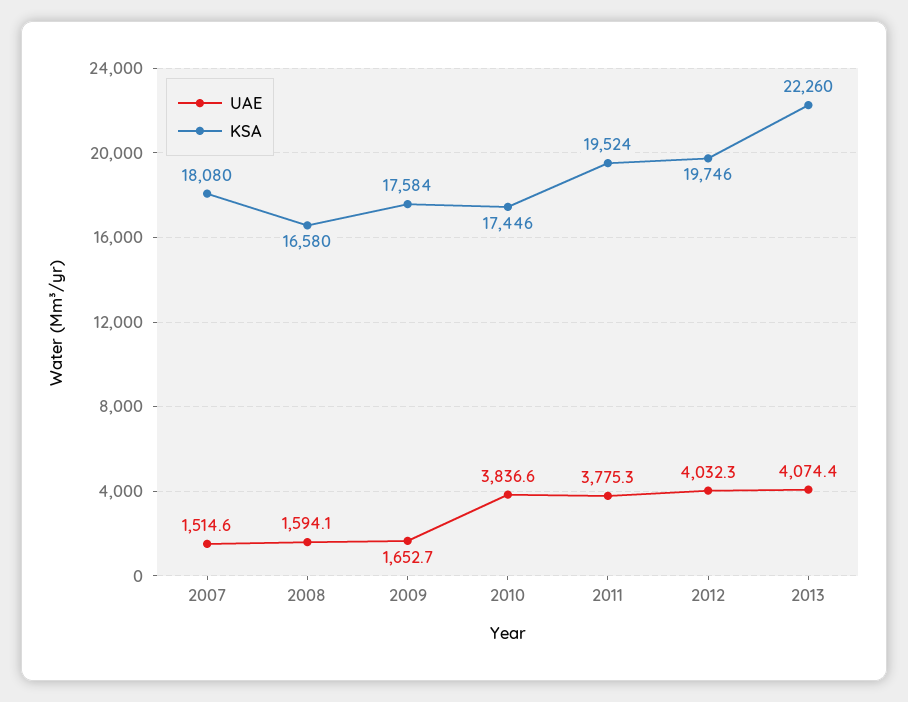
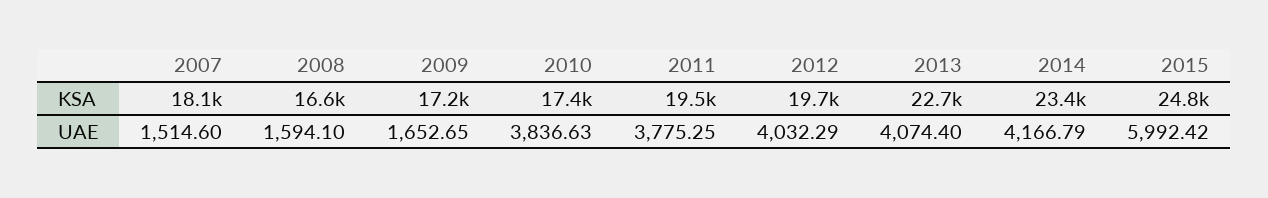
KSA, 2009: 17584 -> 17200
KSA, 2013: 22260 -> 22700
KSA, 2014: none -> 23400
KSA, 2015: none -> 24800
UAE, 2014: none -> 4166.79
UAE, 2015: none -> 5992.42

